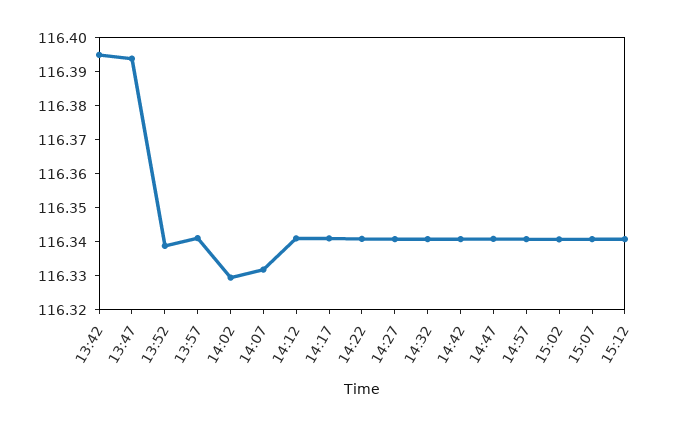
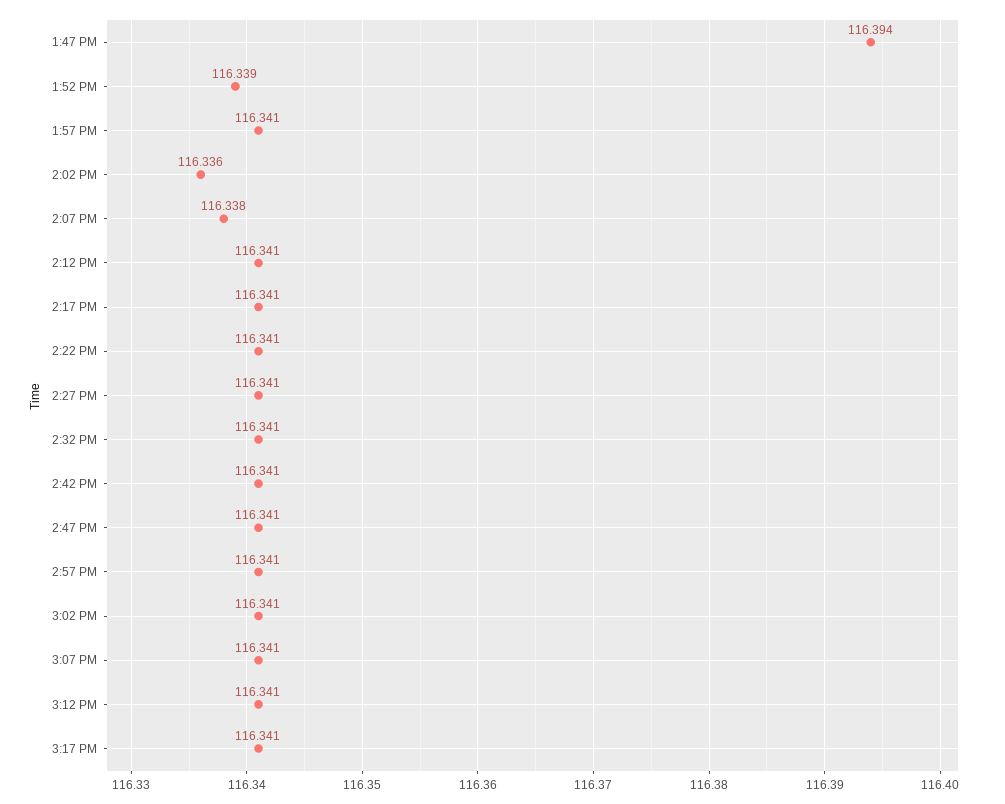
13:42: 116.395 -> none
14:02: 116.33 -> 116.336
14:07: 116.3325 -> 116.338
3:17 PM: none -> 116.341

